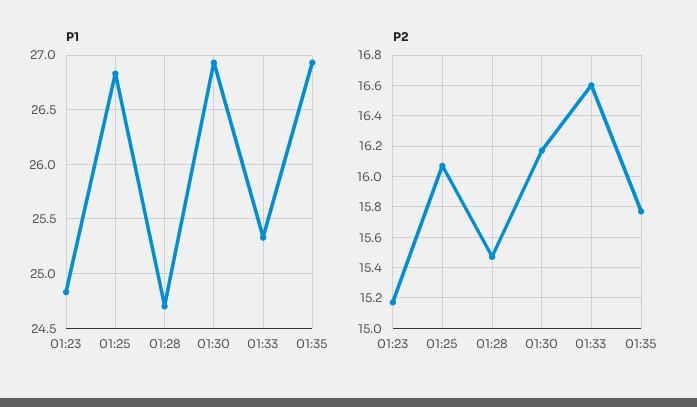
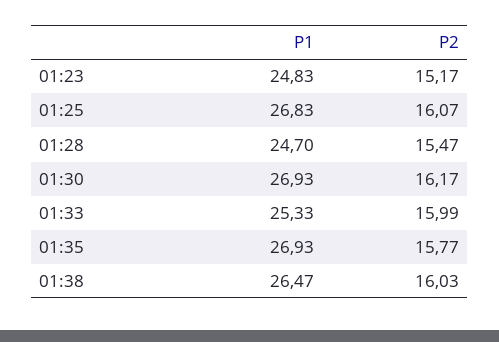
P2, 01:33: 16.6 -> 15.99
P1, 01:38: none -> 26.47
P2, 01:38: none -> 16.03

